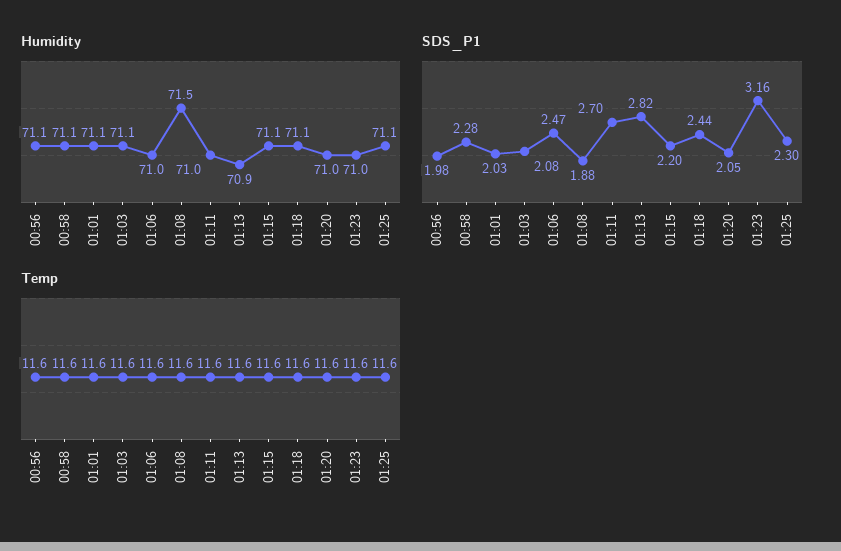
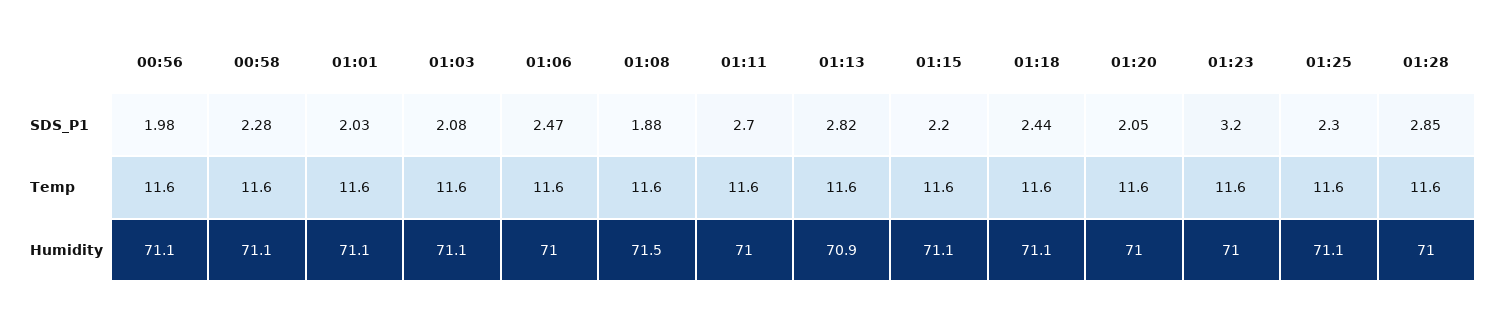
SDS_P1, 01:23: 3.16 -> 3.2
SDS_P1, 01:28: none -> 2.85
Temp, 01:28: none -> 11.6
Humidity, 01:28: none -> 71

